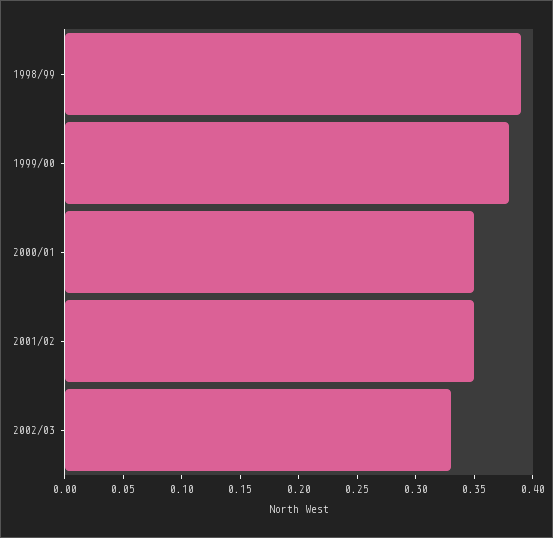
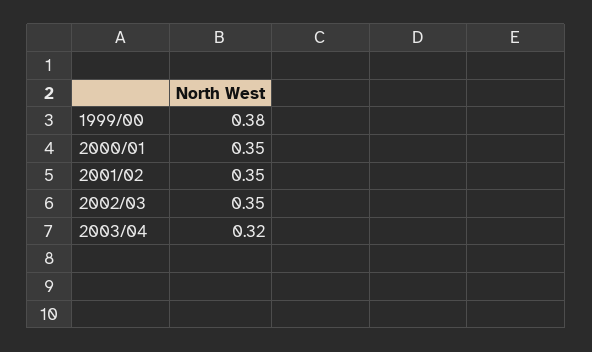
1998/99: 0.39 -> none
2002/03: 0.33 -> 0.35
2003/04: none -> 0.32

